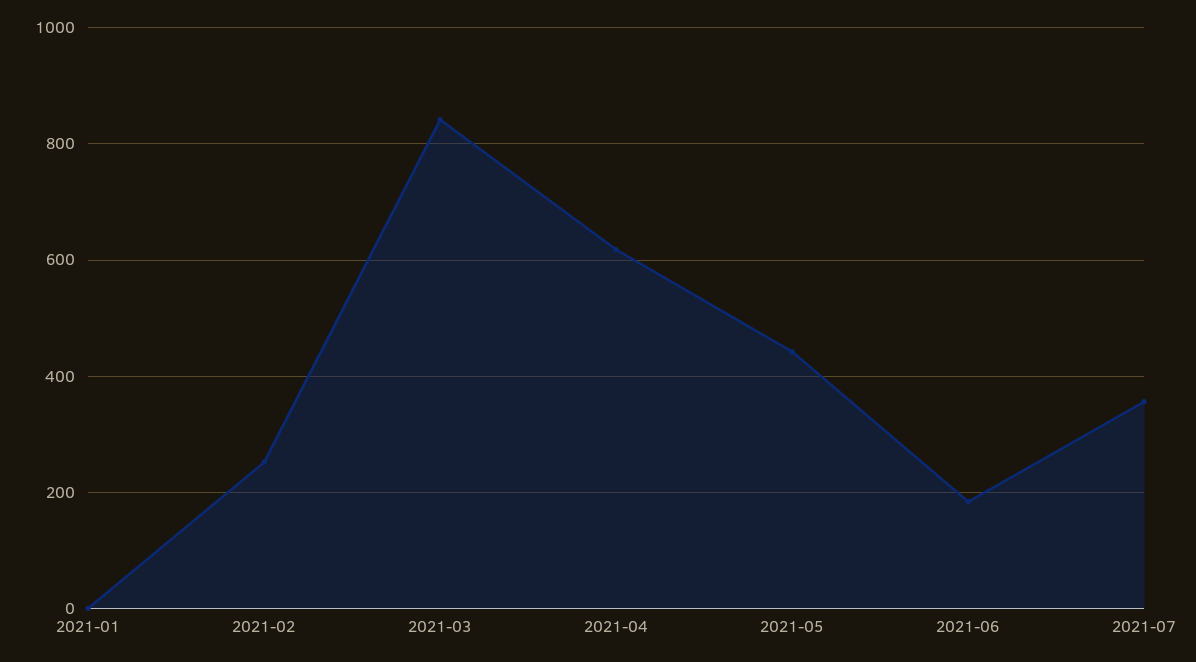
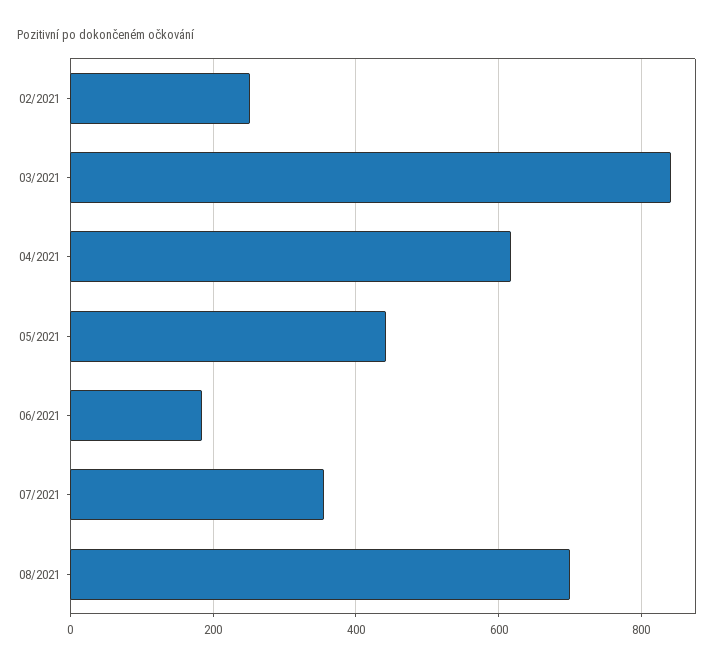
2021-01: 0 -> none
08/2021: none -> 700

